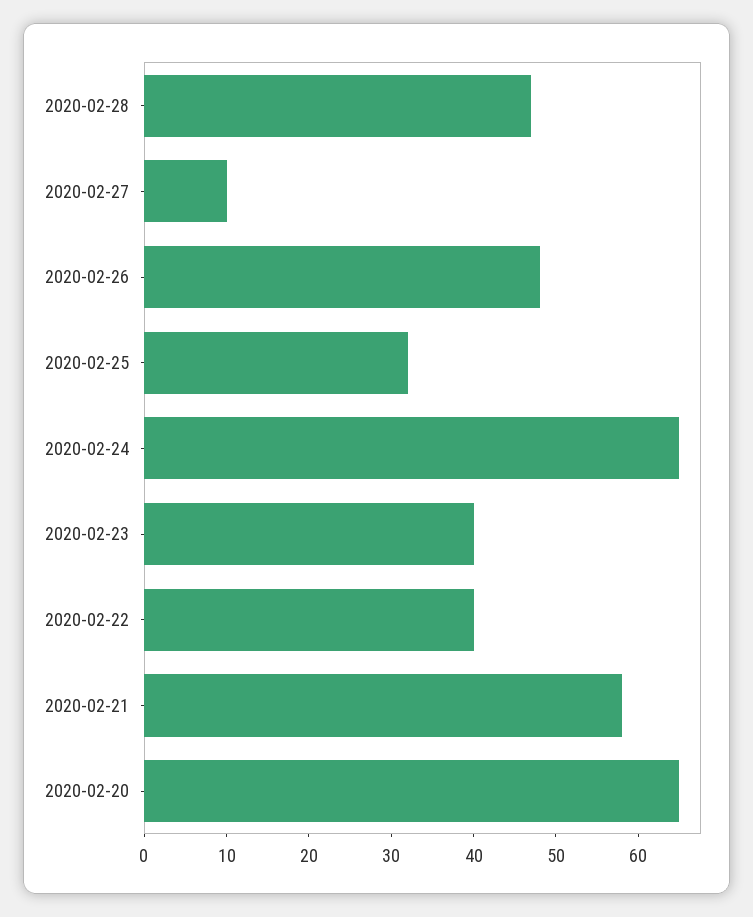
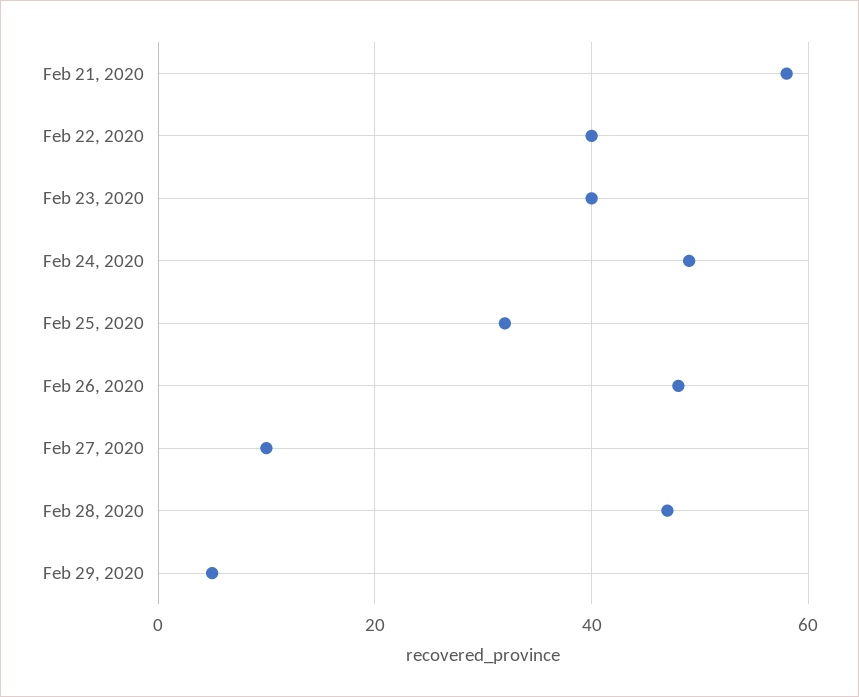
2020-02-24: 65 -> 50
2020-02-20: 65 -> none
Feb 29, 2020: none -> 5

